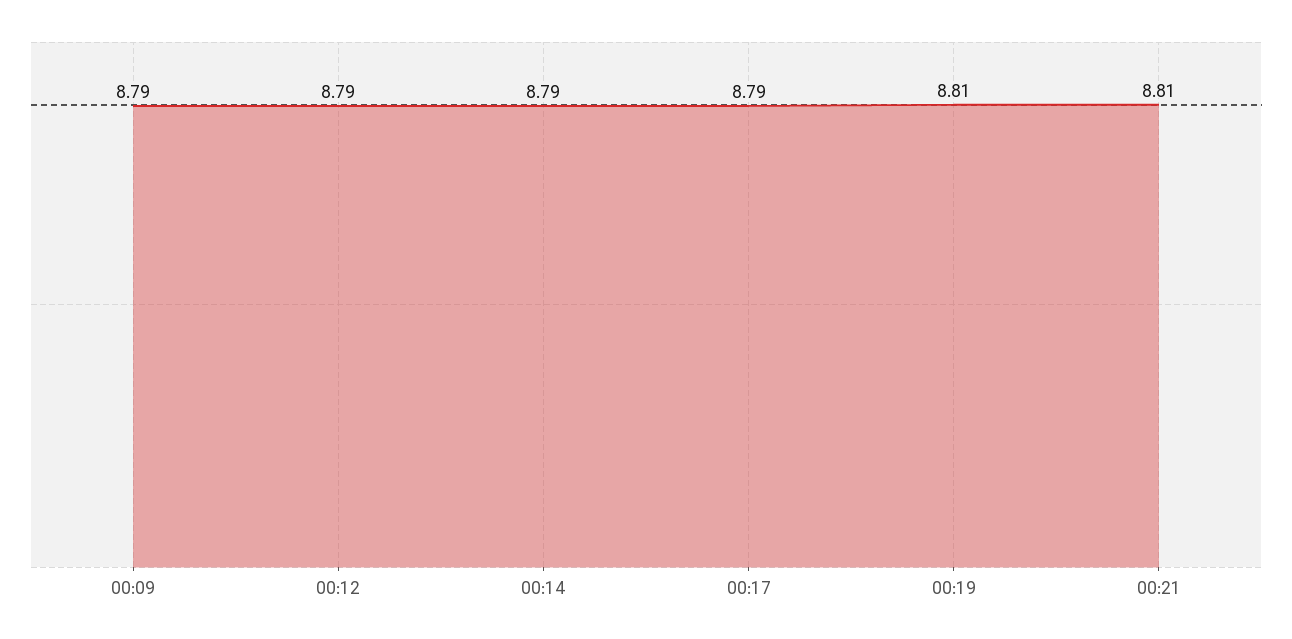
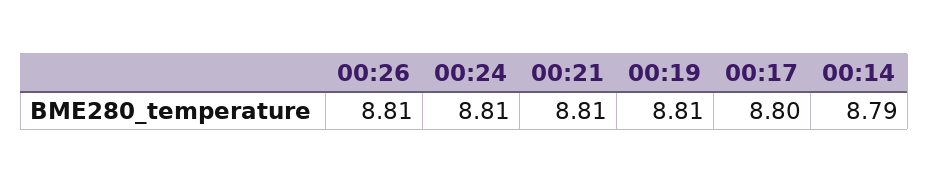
00:09: 8.79 -> none
00:12: 8.79 -> none
00:17: 8.79 -> 8.8
00:26: none -> 8.81
00:24: none -> 8.81

